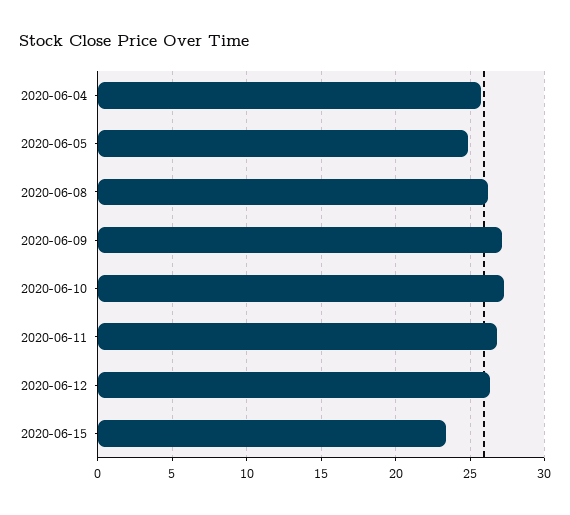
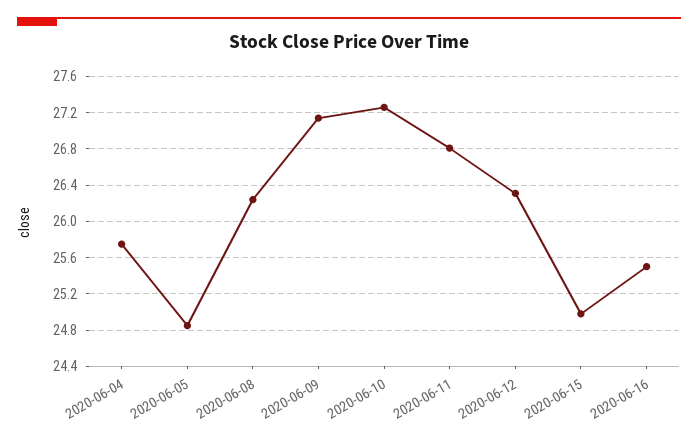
2020-06-15: 23.5 -> 25
2020-06-16: none -> 25.5

